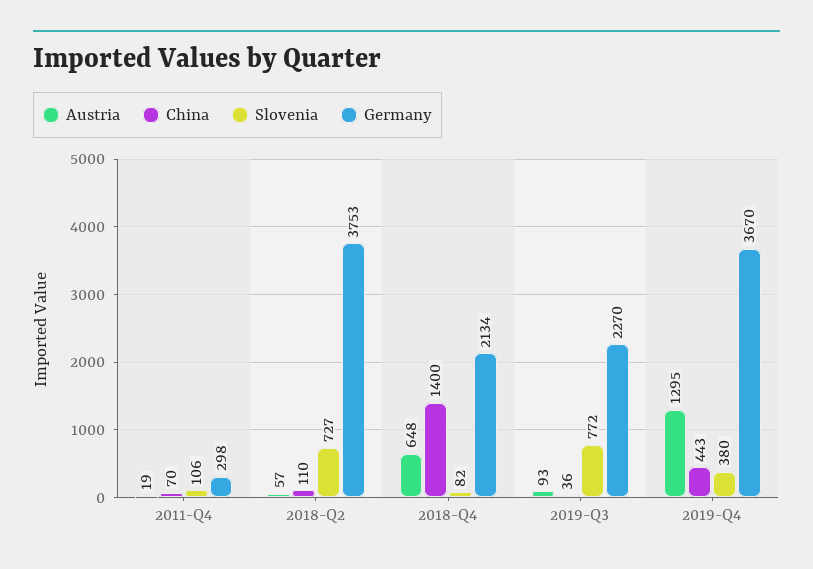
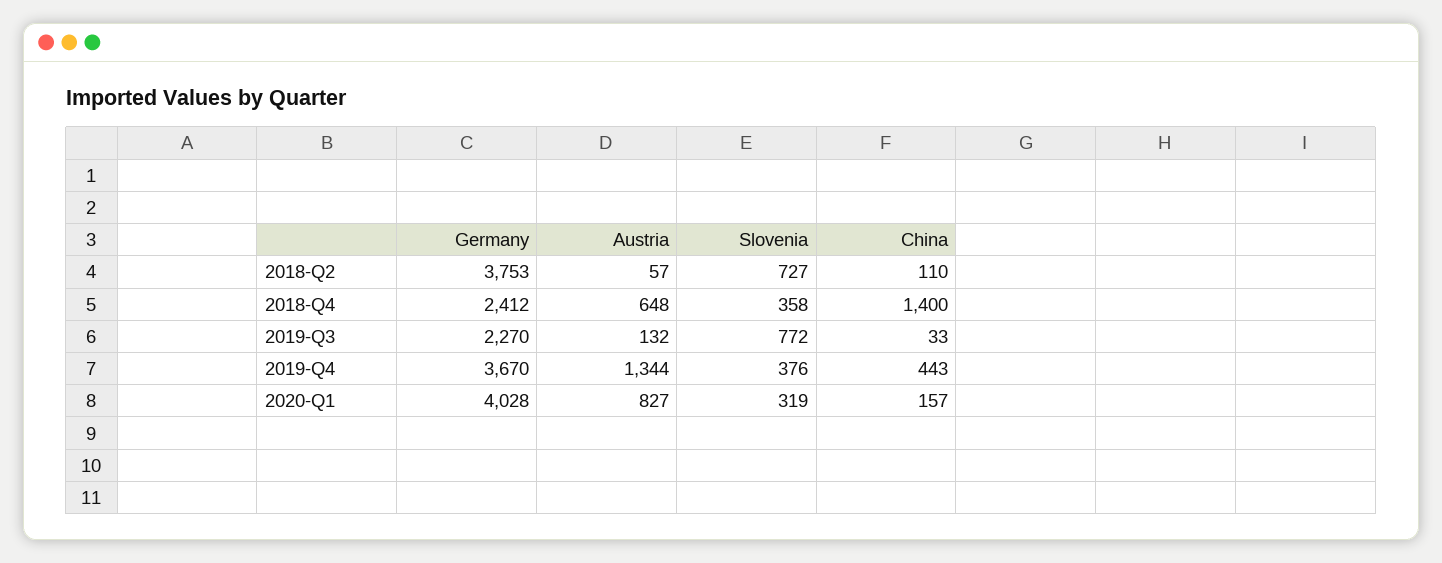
Austria, 2011-Q4: 19 -> none
China, 2011-Q4: 70 -> none
Slovenia, 2011-Q4: 106 -> none
Germany, 2011-Q4: 298 -> none
Slovenia, 2018-Q4: 82 -> 358
Germany, 2018-Q4: 2134 -> 2412
Austria, 2019-Q3: 93 -> 132
China, 2019-Q3: 36 -> 33
Austria, 2019-Q4: 1295 -> 1344
Slovenia, 2019-Q4: 380 -> 376
Germany, 2020-Q1: none -> 4028
Austria, 2020-Q1: none -> 827
Slovenia, 2020-Q1: none -> 319
China, 2020-Q1: none -> 157

